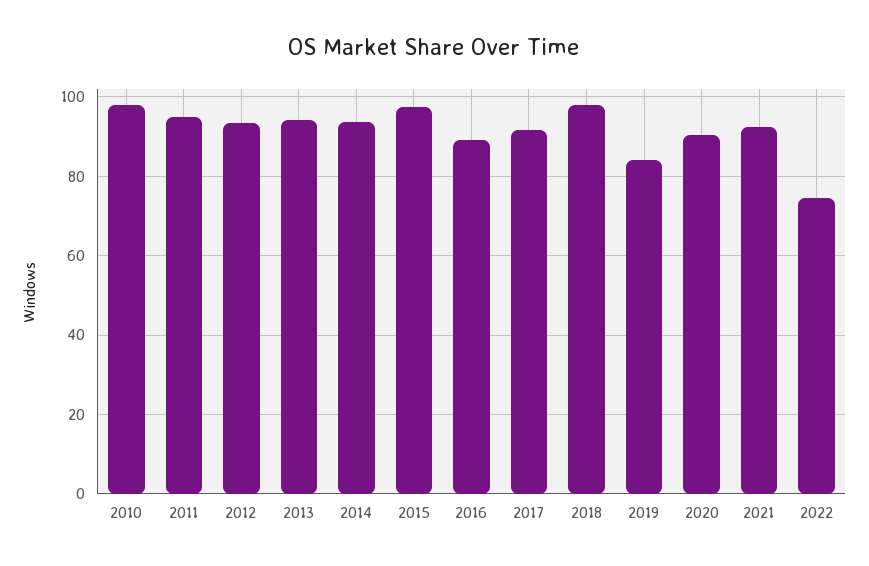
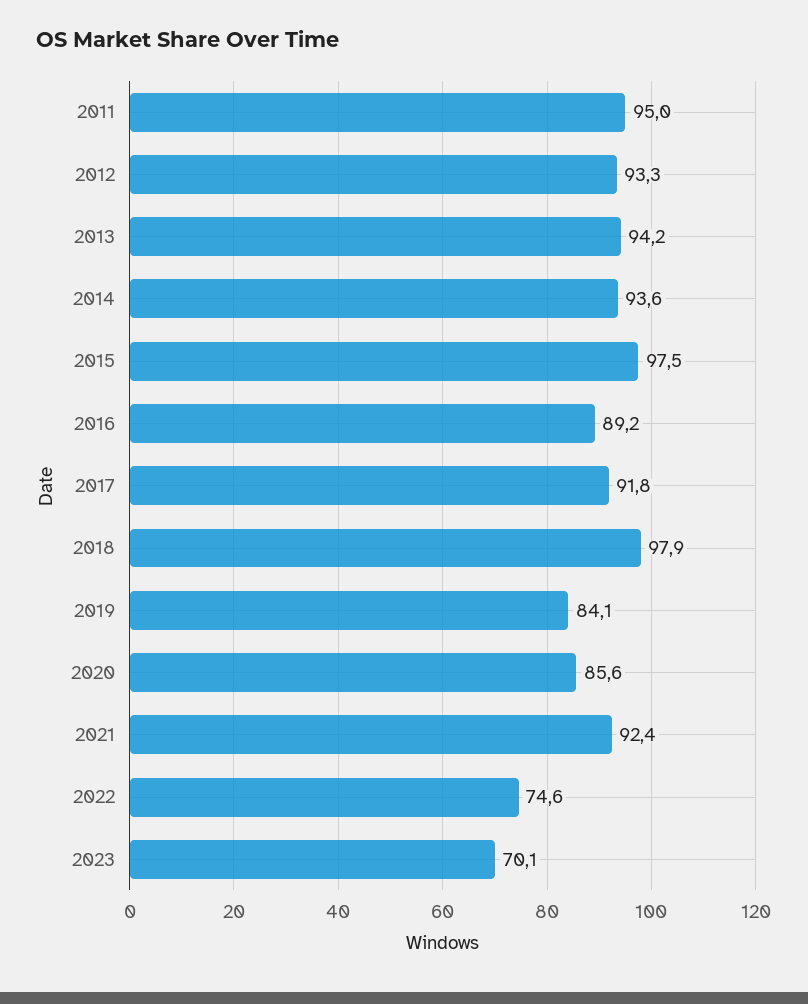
2010: 98 -> none
2020: 90 -> 85.6
2023: none -> 70.1

